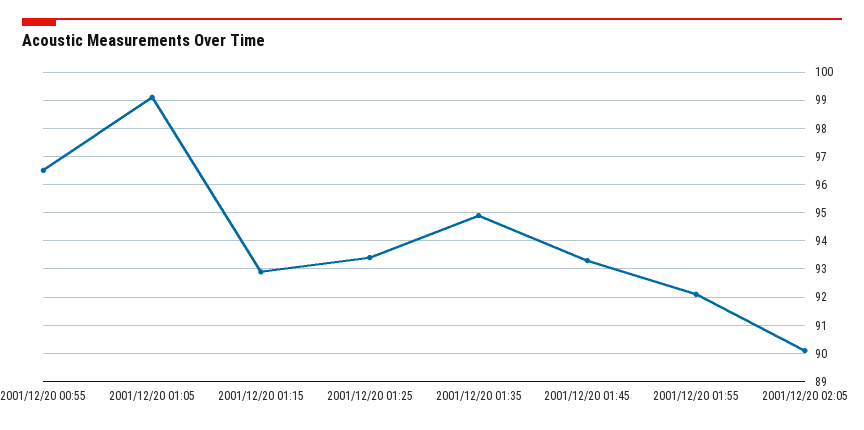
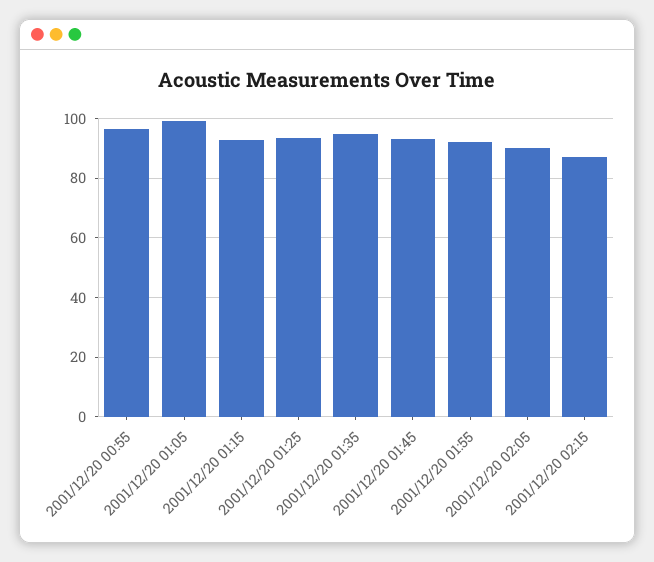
2001/12/20 02:15: none -> 87.5

